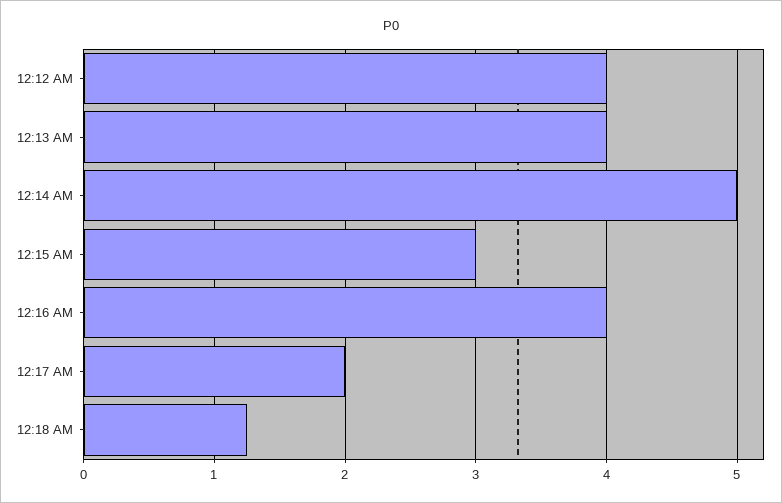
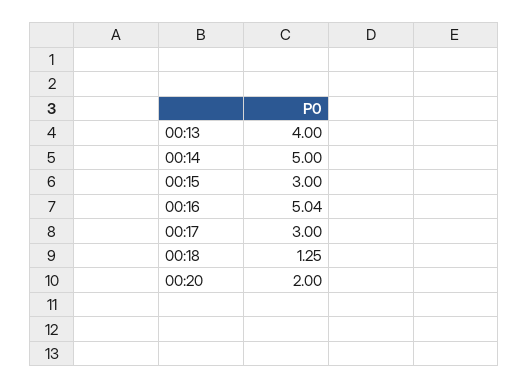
12:12 AM: 4 -> none
12:16 AM: 4 -> 5.04
12:17 AM: 2 -> 3
00:20: none -> 2

